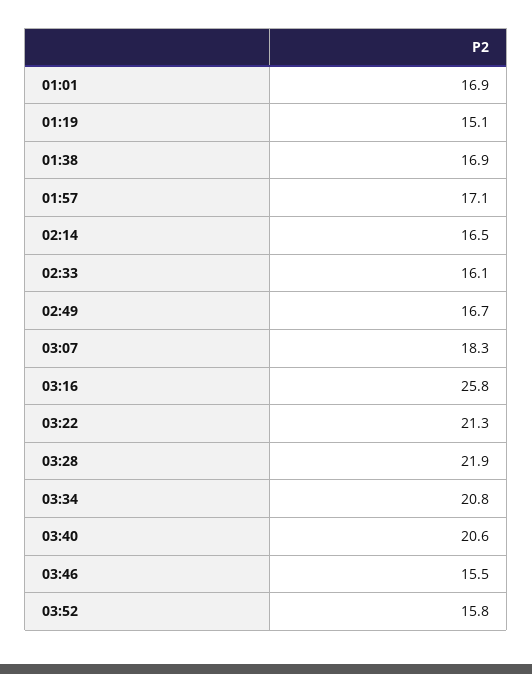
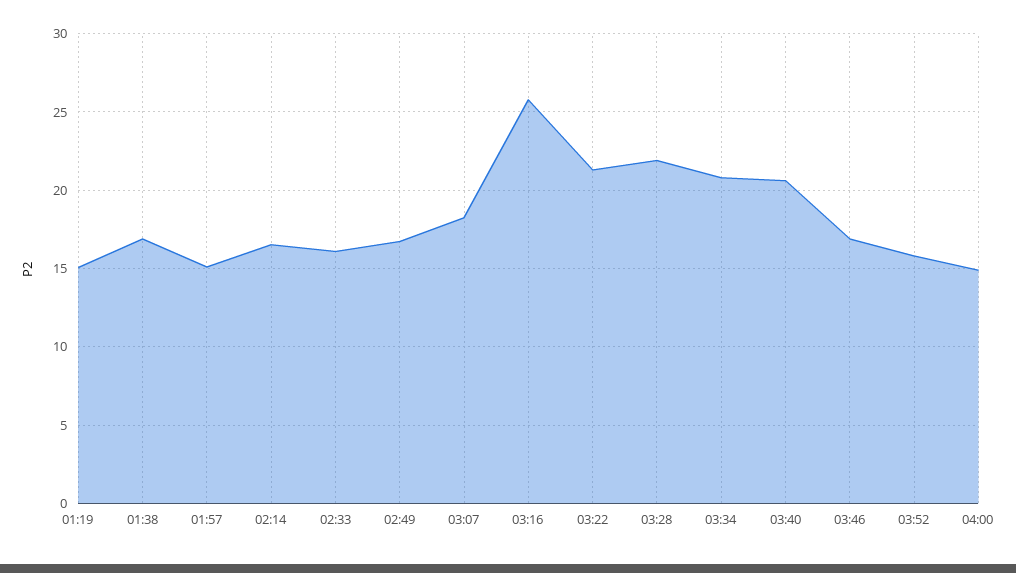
01:01: 16.9 -> none
01:57: 17.1 -> 15
03:46: 15.5 -> 17
04:00: none -> 15

